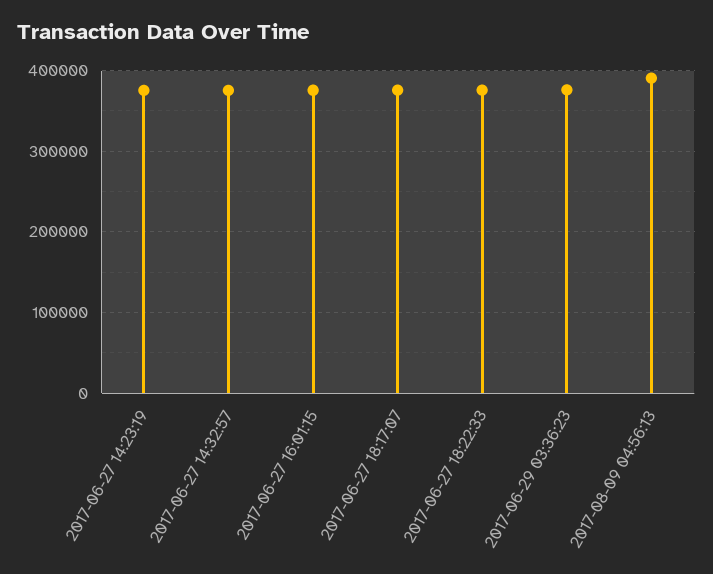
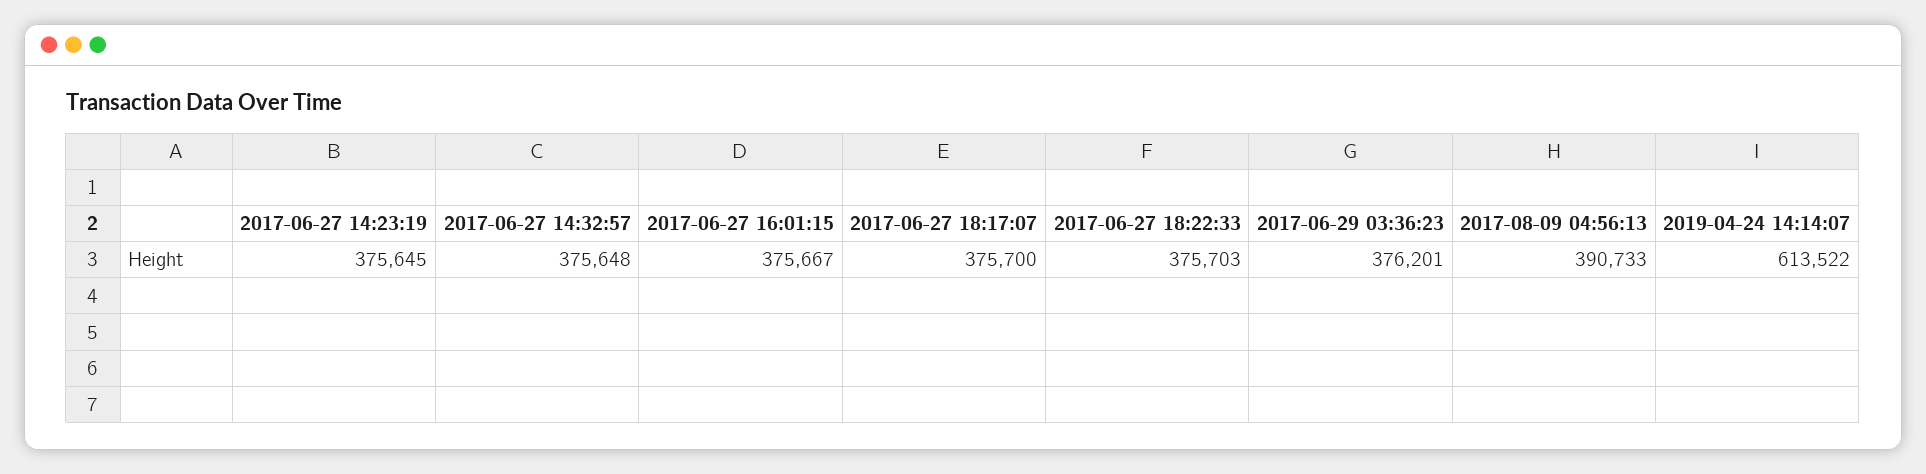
2019-04-24 14:14:07: none -> 613522

